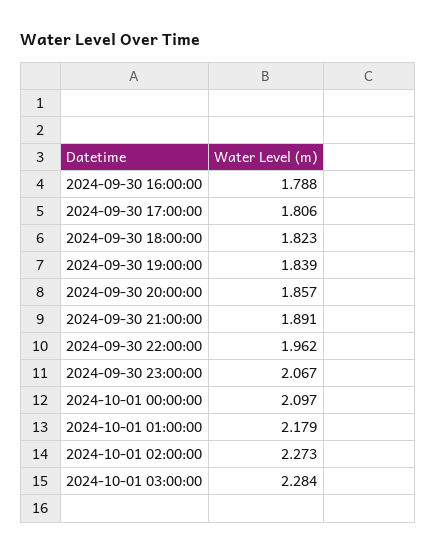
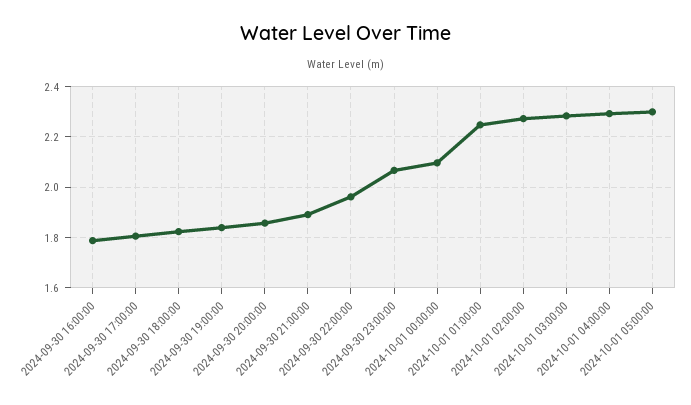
2024-10-01 01:00:00: 2.179 -> 2.25
2024-10-01 04:00:00: none -> 2.3
2024-10-01 05:00:00: none -> 2.3

